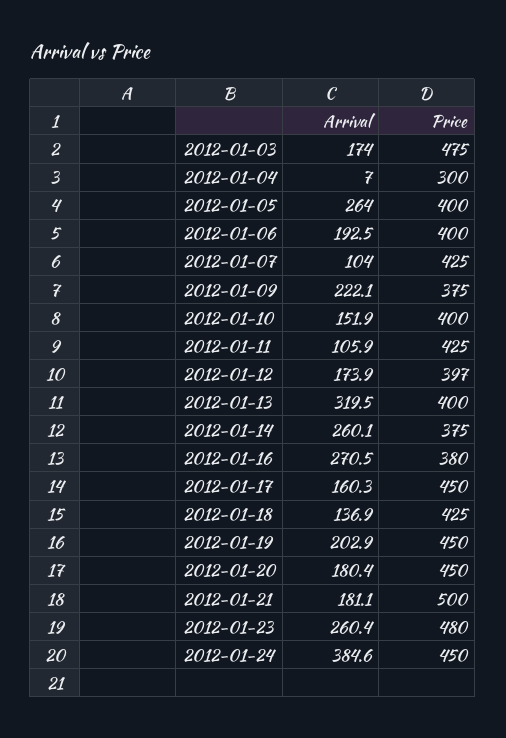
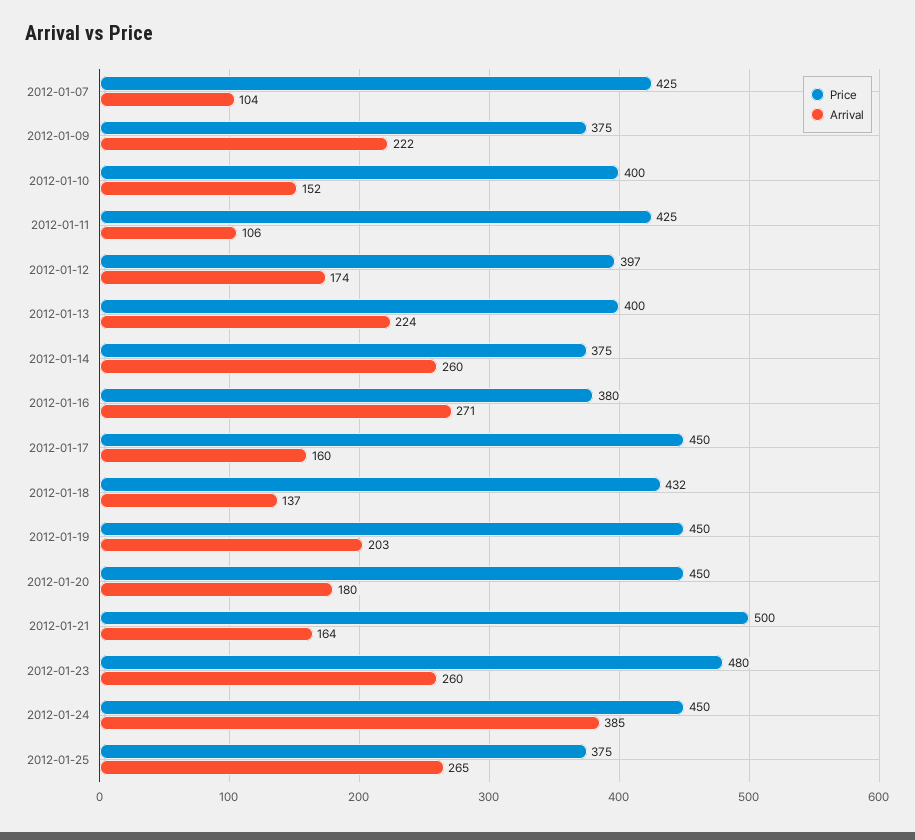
Arrival, 2012-01-03: 174 -> none
Price, 2012-01-03: 475 -> none
Arrival, 2012-01-04: 7 -> none
Price, 2012-01-04: 300 -> none
Arrival, 2012-01-05: 264 -> none
Price, 2012-01-05: 400 -> none
Arrival, 2012-01-06: 192.5 -> none
Price, 2012-01-06: 400 -> none
Arrival, 2012-01-13: 319.5 -> 224
Price, 2012-01-18: 425 -> 432
Arrival, 2012-01-21: 181.1 -> 164
Price, 2012-01-25: none -> 375
Arrival, 2012-01-25: none -> 265

